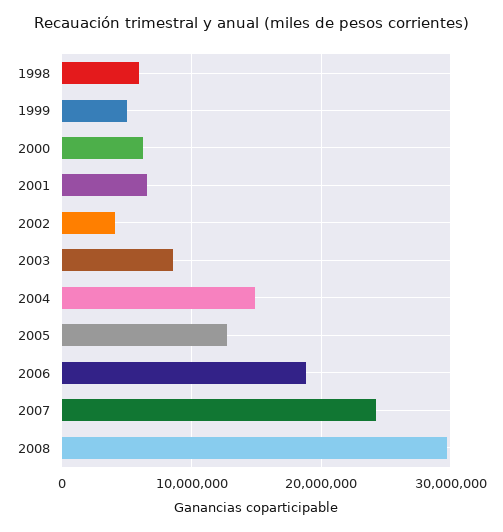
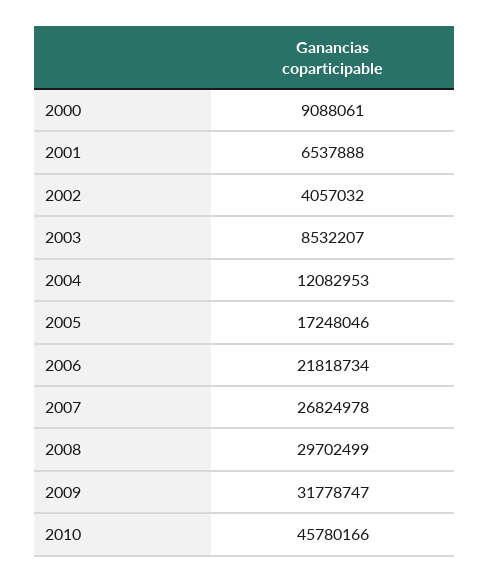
1998: 6000000 -> none
1999: 5000000 -> none
2000: 6000000 -> 9088061
2004: 15000000 -> 12082953
2005: 13000000 -> 17248046
2006: 19000000 -> 21818734
2007: 24000000 -> 26824978
2009: none -> 31778747
2010: none -> 45780166

